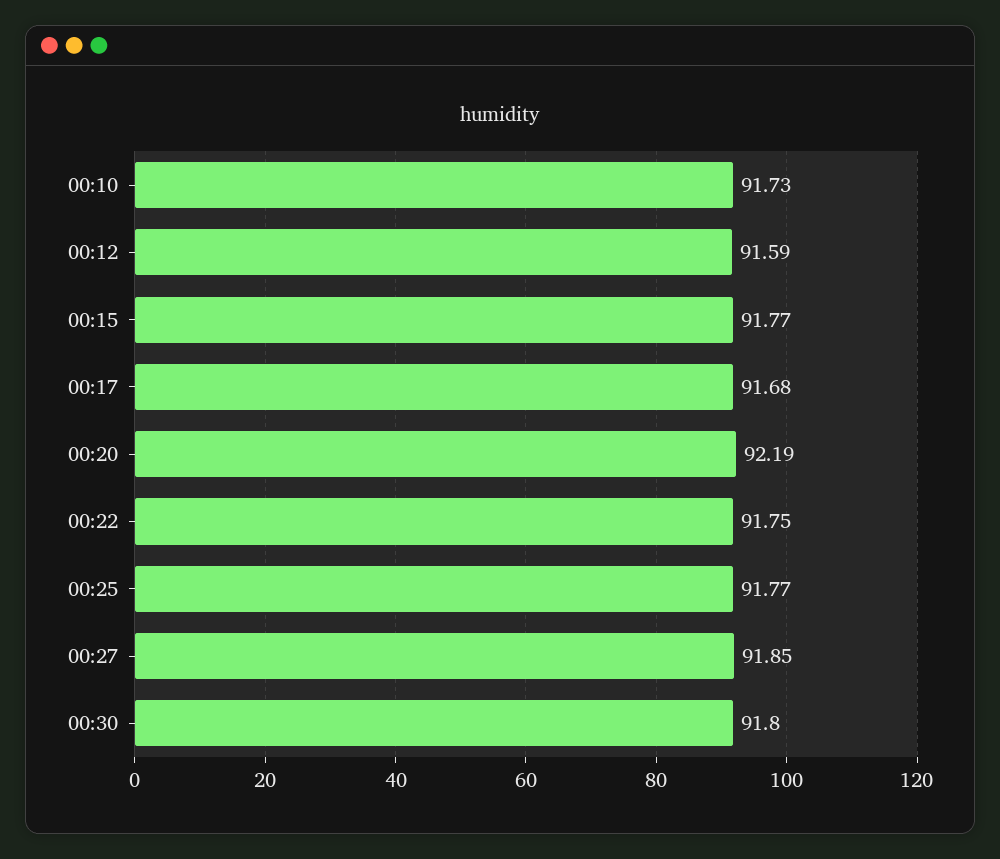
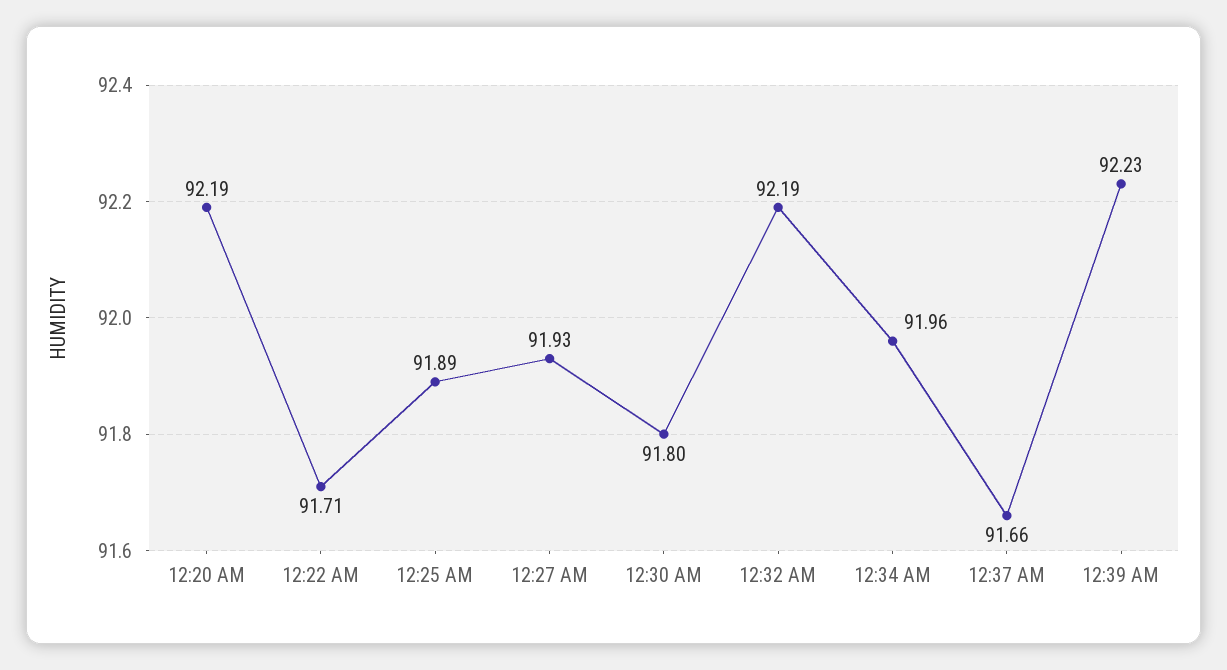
00:10: 91.73 -> none
00:12: 91.59 -> none
00:15: 91.77 -> none
00:17: 91.68 -> none
00:22: 91.75 -> 91.71
00:25: 91.77 -> 91.89
00:27: 91.85 -> 91.93
12:32 AM: none -> 92.19
12:34 AM: none -> 91.96
12:37 AM: none -> 91.66
12:39 AM: none -> 92.23

